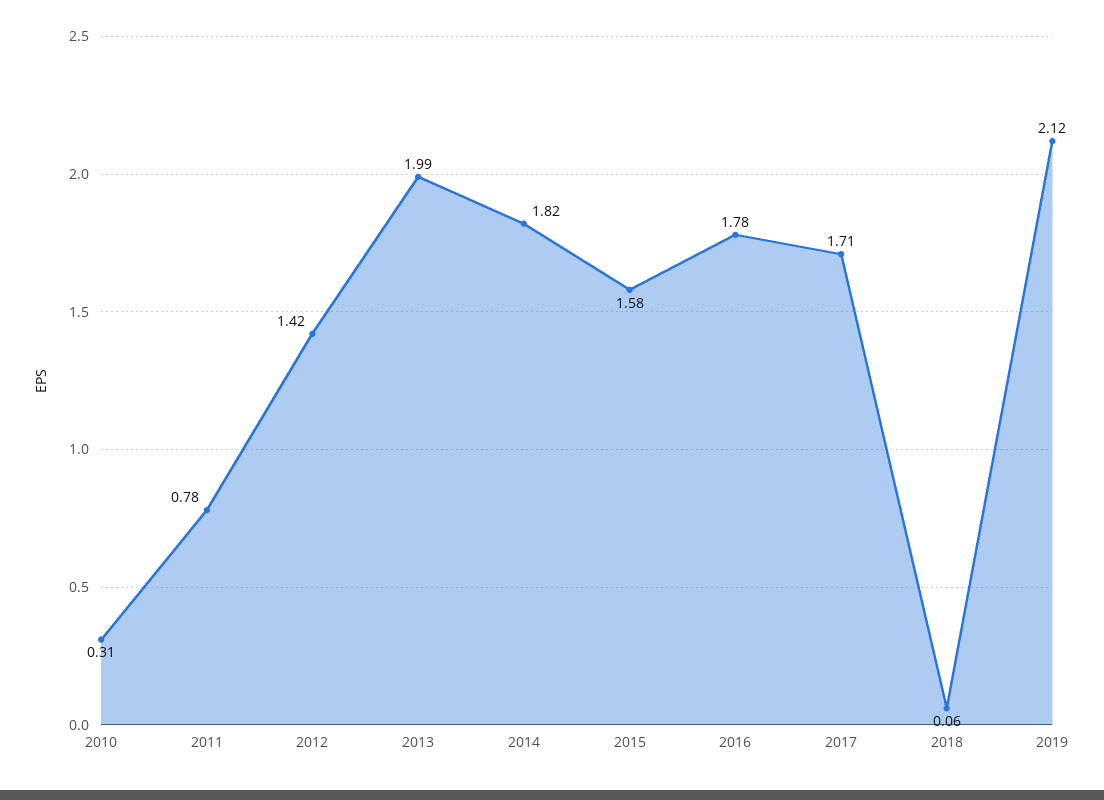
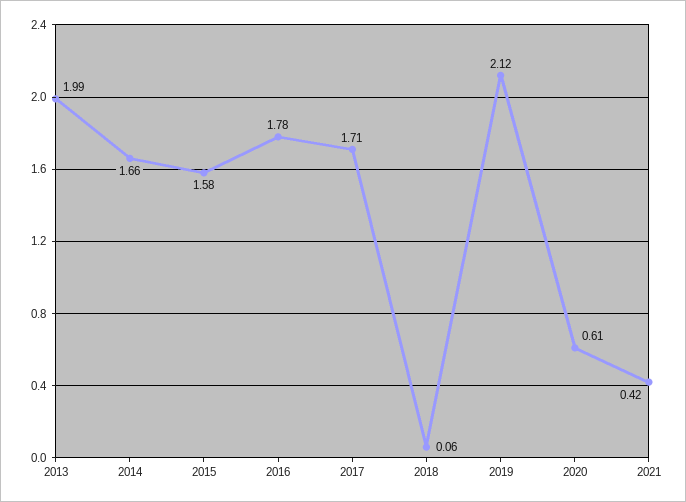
2010: 0.31 -> none
2011: 0.78 -> none
2012: 1.42 -> none
2014: 1.82 -> 1.66
2020: none -> 0.61
2021: none -> 0.42

